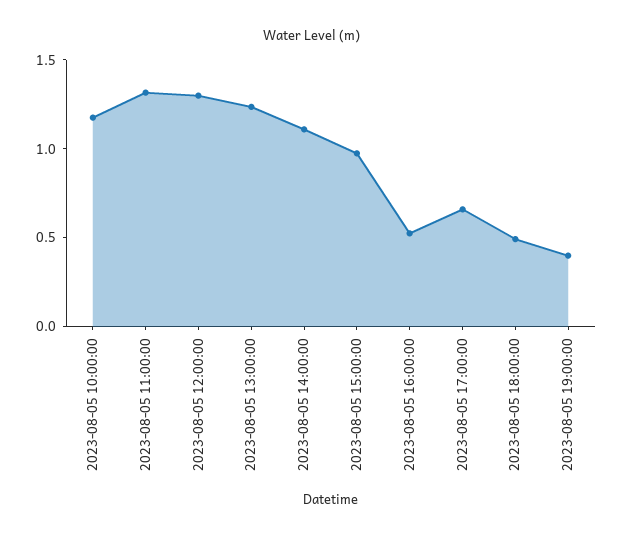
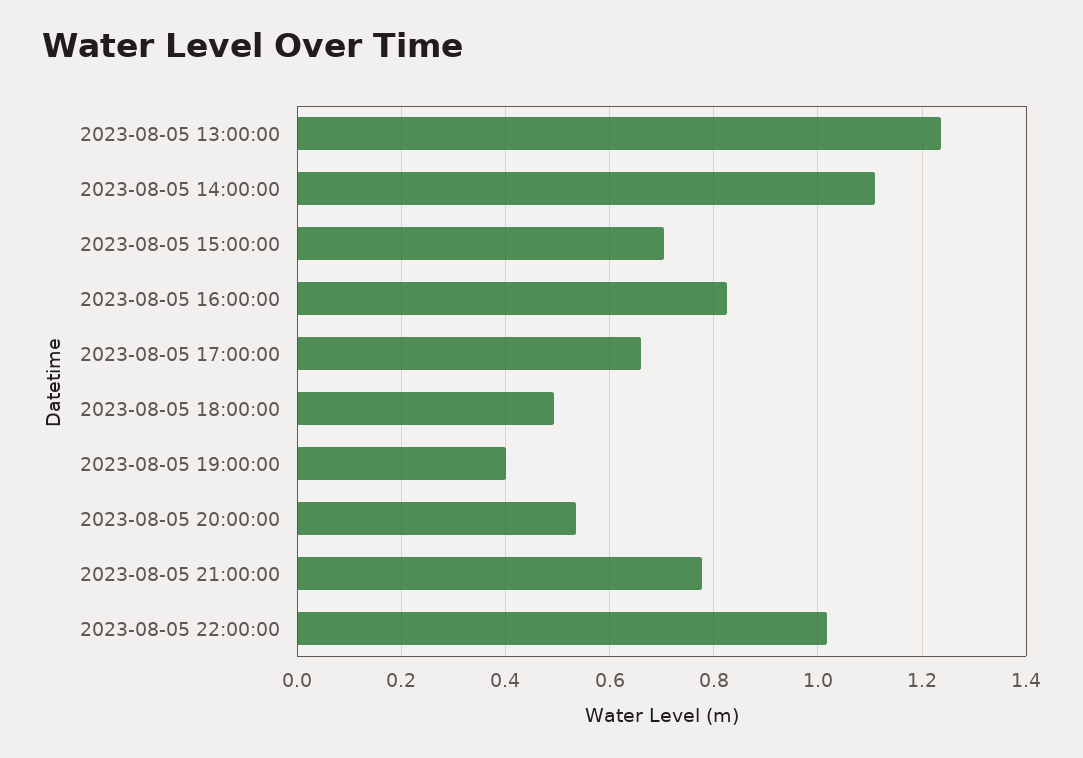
2023-08-05 10:00:00: 1.2 -> none
2023-08-05 11:00:00: 1.3 -> none
2023-08-05 12:00:00: 1.3 -> none
2023-08-05 15:00:00: 1 -> 0.7
2023-08-05 16:00:00: 0.5 -> 0.82
2023-08-05 20:00:00: none -> 0.54
2023-08-05 21:00:00: none -> 0.78
2023-08-05 22:00:00: none -> 1.02

